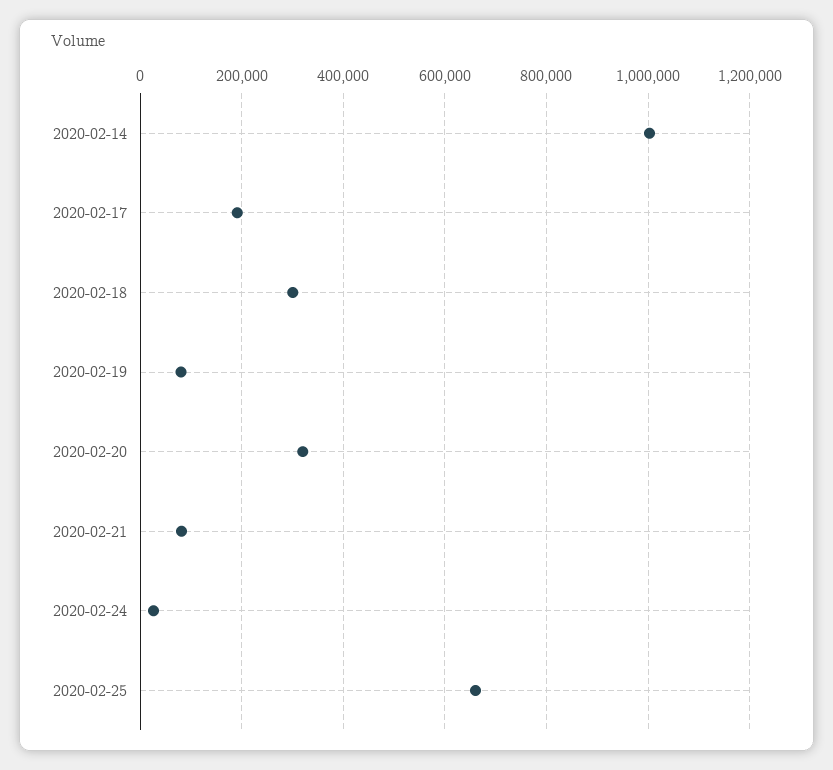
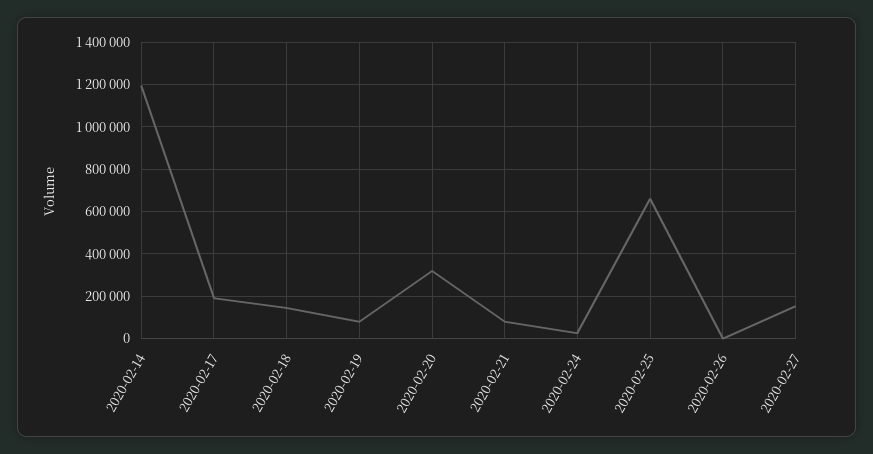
2020-02-14: 1000000 -> 1200000
2020-02-18: 300000 -> 150000
2020-02-26: none -> 0
2020-02-27: none -> 150000

